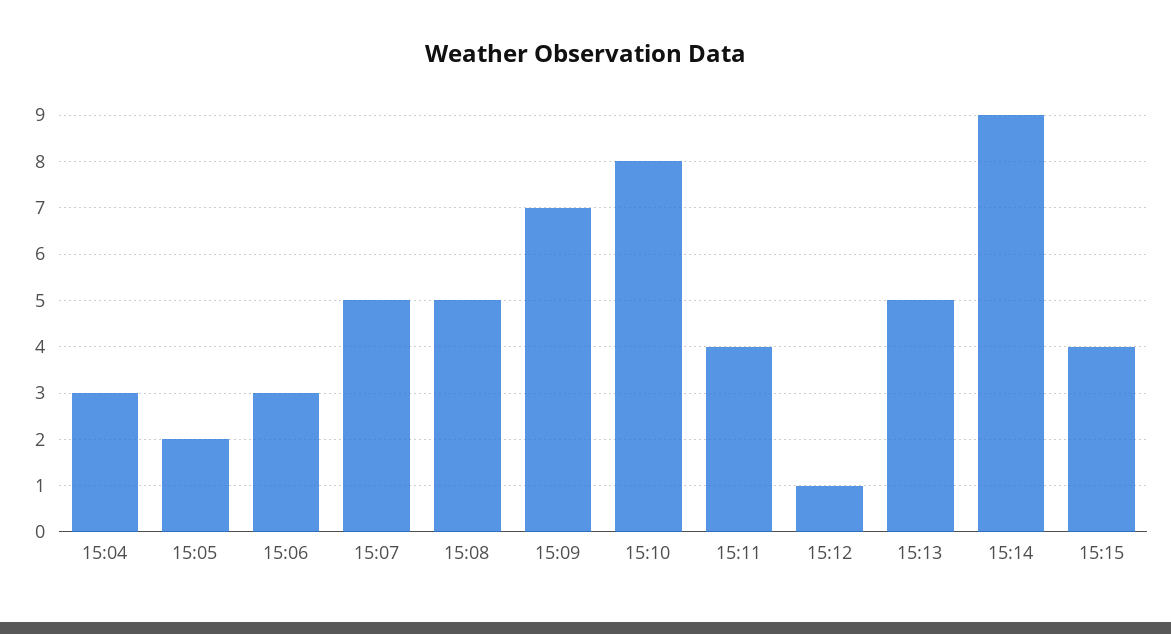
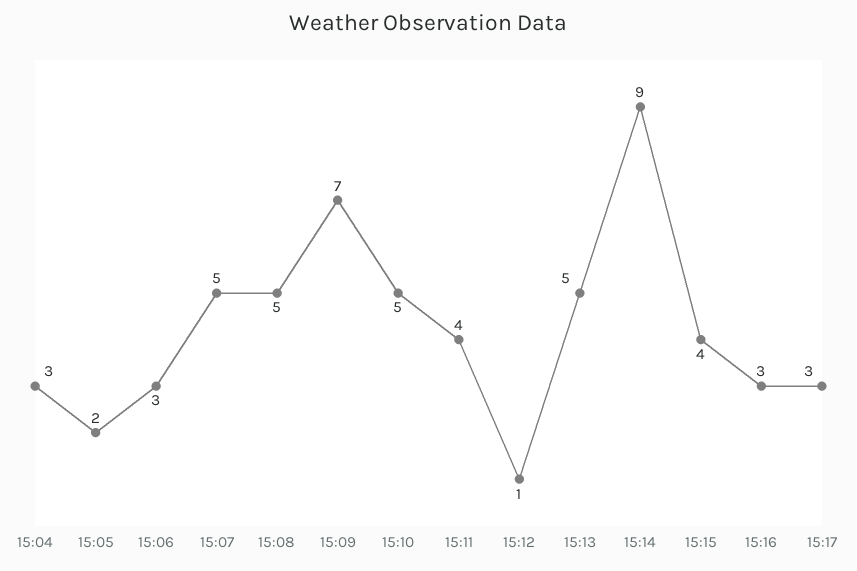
15:10: 8 -> 5
15:16: none -> 3
15:17: none -> 3

